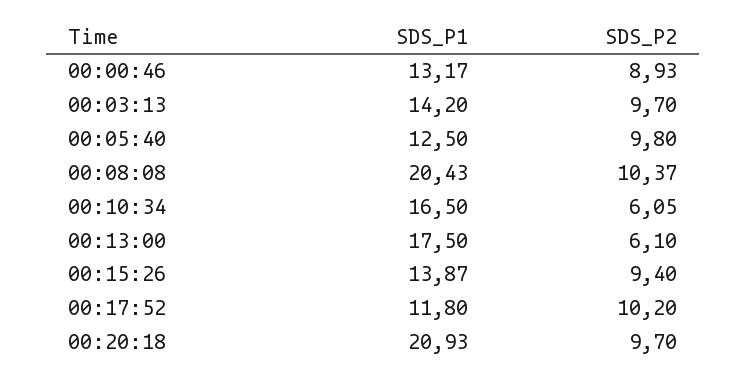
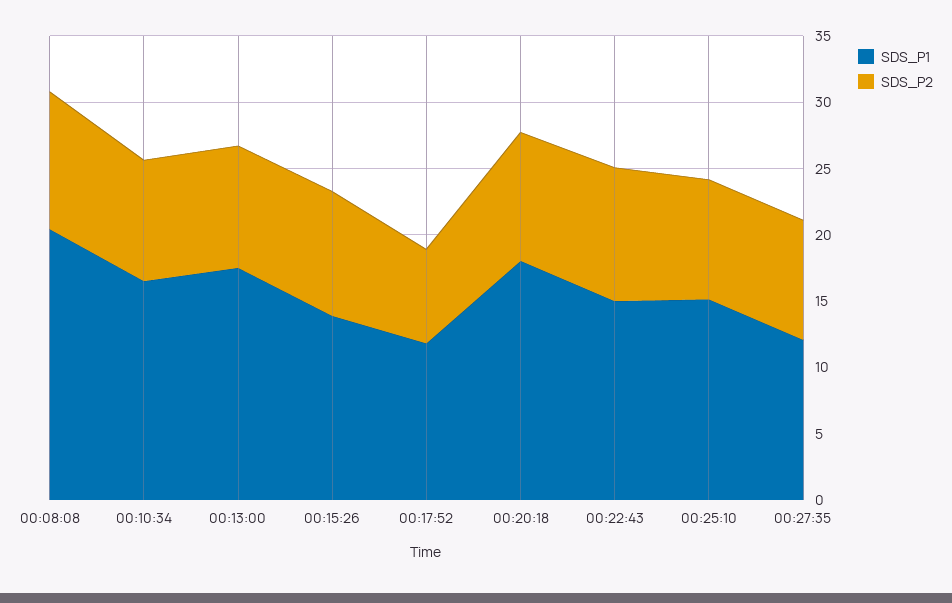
SDS_P1, 00:00:46: 13.17 -> none
SDS_P2, 00:00:46: 8.93 -> none
SDS_P1, 00:03:13: 14.2 -> none
SDS_P2, 00:03:13: 9.7 -> none
SDS_P1, 00:05:40: 12.5 -> none
SDS_P2, 00:05:40: 9.8 -> none
SDS_P2, 00:10:34: 6.05 -> 9
SDS_P2, 00:13:00: 6.1 -> 9
SDS_P2, 00:17:52: 10.2 -> 7
SDS_P1, 00:20:18: 20.93 -> 18
SDS_P1, 00:22:43: none -> 15
SDS_P2, 00:22:43: none -> 10
SDS_P1, 00:25:10: none -> 15
SDS_P2, 00:25:10: none -> 9
SDS_P1, 00:27:35: none -> 12
SDS_P2, 00:27:35: none -> 9

